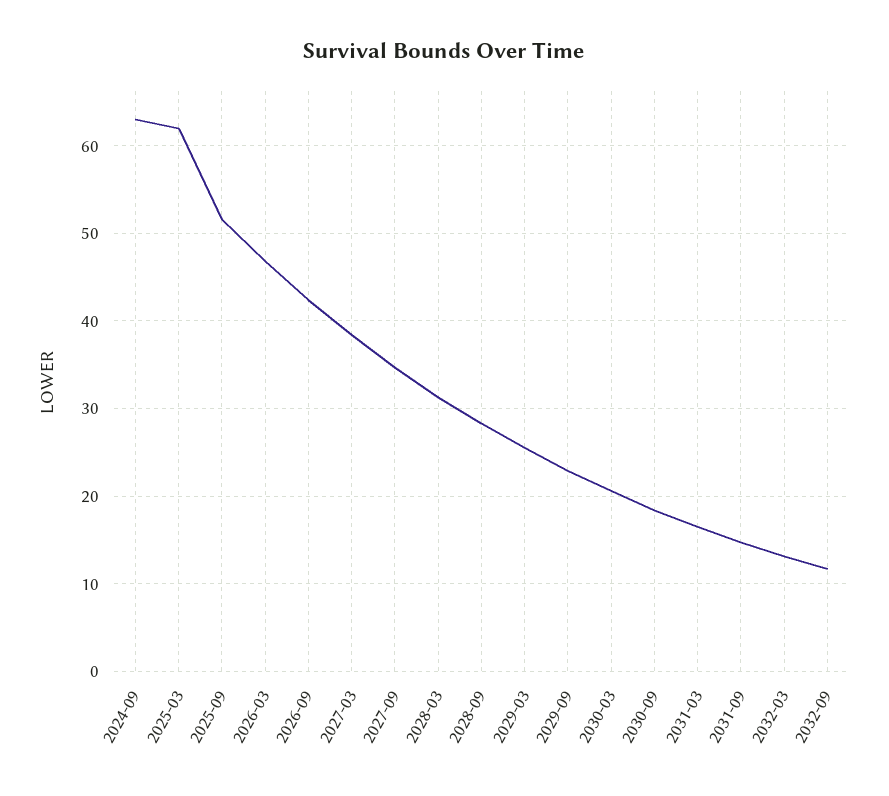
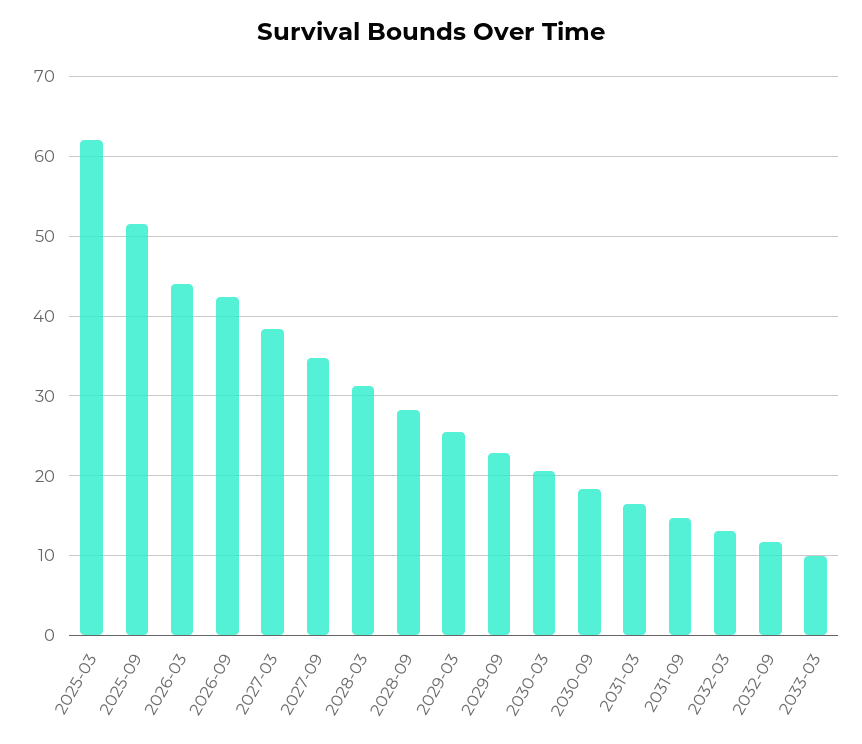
2024-09: 63 -> none
2026-03: 47 -> 44
2033-03: none -> 10

